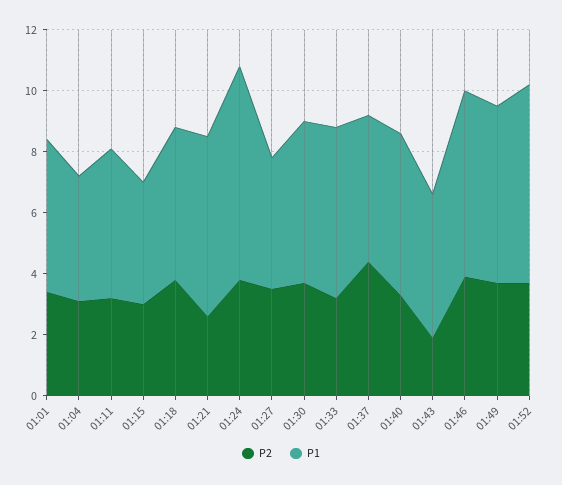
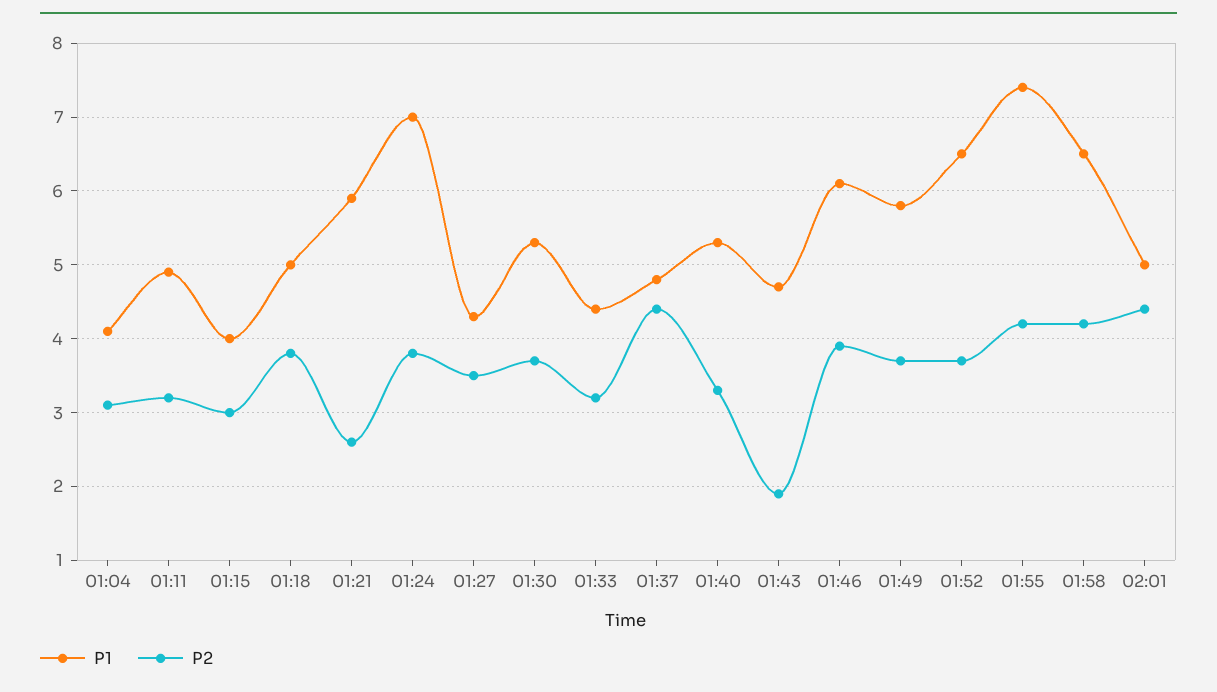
P2, 01:01: 3.5 -> none
P1, 01:01: 5 -> none
P1, 01:33: 5.5 -> 4.4
P1, 01:55: none -> 7.4
P2, 01:55: none -> 4.2
P1, 01:58: none -> 6.5
P2, 01:58: none -> 4.2
P1, 02:01: none -> 5
P2, 02:01: none -> 4.4

